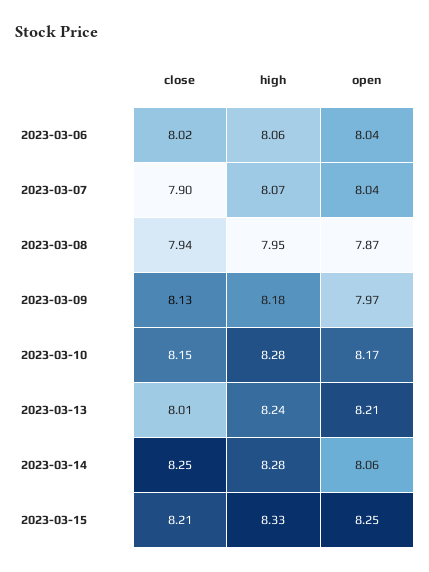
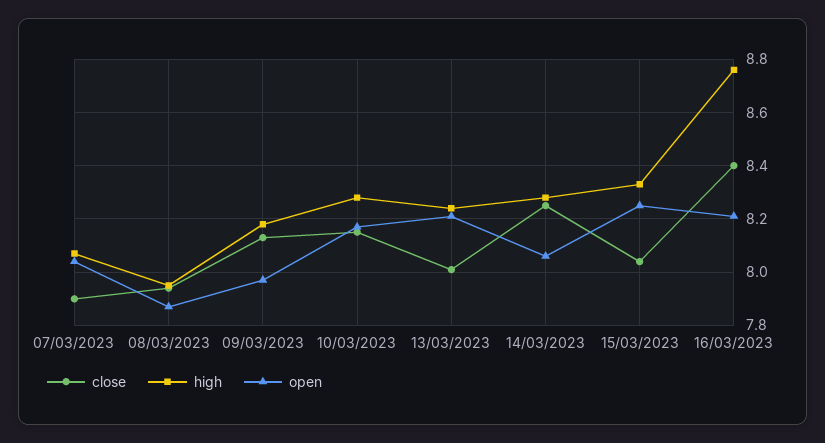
close, 2023-03-06: 8.02 -> none
high, 2023-03-06: 8.06 -> none
open, 2023-03-06: 8.04 -> none
close, 2023-03-15: 8.21 -> 8.05
close, 16/03/2023: none -> 8.4
high, 16/03/2023: none -> 8.75
open, 16/03/2023: none -> 8.2

